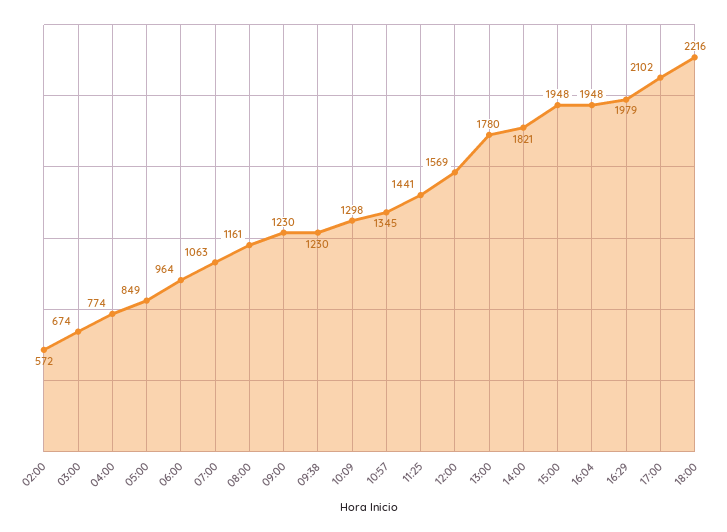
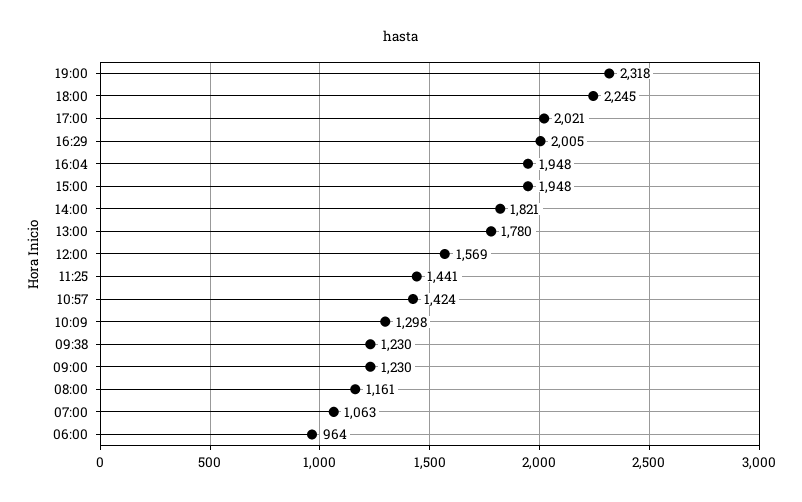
02:00: 572 -> none
03:00: 674 -> none
04:00: 774 -> none
05:00: 849 -> none
10:57: 1345 -> 1424
16:29: 1979 -> 2005
17:00: 2102 -> 2021
18:00: 2216 -> 2245
19:00: none -> 2318

